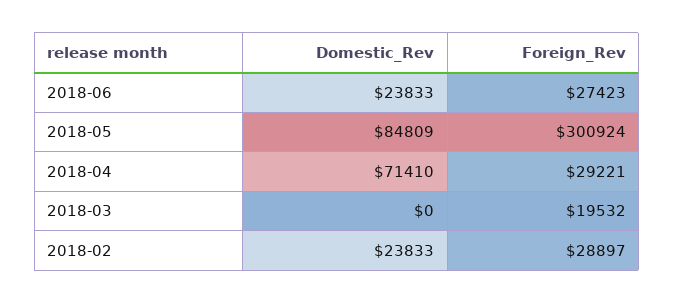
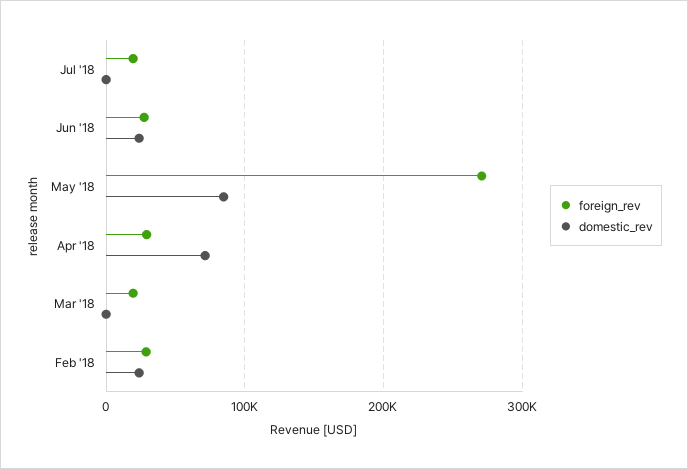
Foreign_Rev, 2018-05: 300924 -> 270000
Foreign_Rev, Jul '18: none -> 20000
Domestic_Rev, Jul '18: none -> 0

